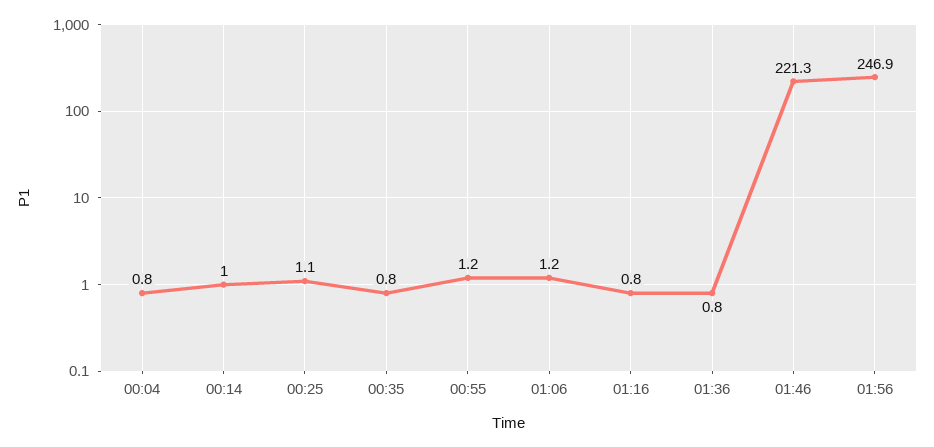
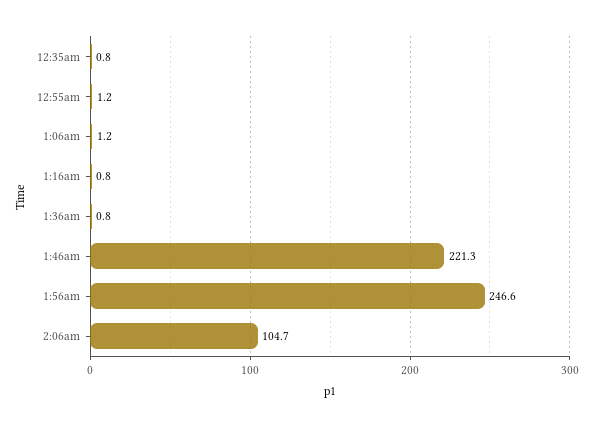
00:04: 0.8 -> none
00:14: 1 -> none
00:25: 1.1 -> none
01:56: 246.9 -> 246.6
2:06am: none -> 104.7

